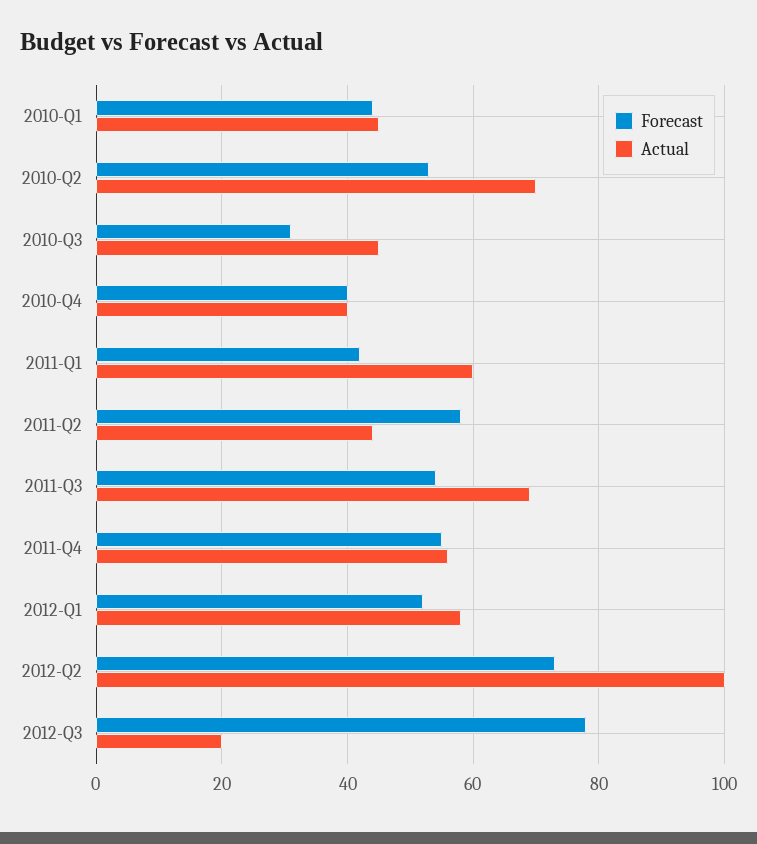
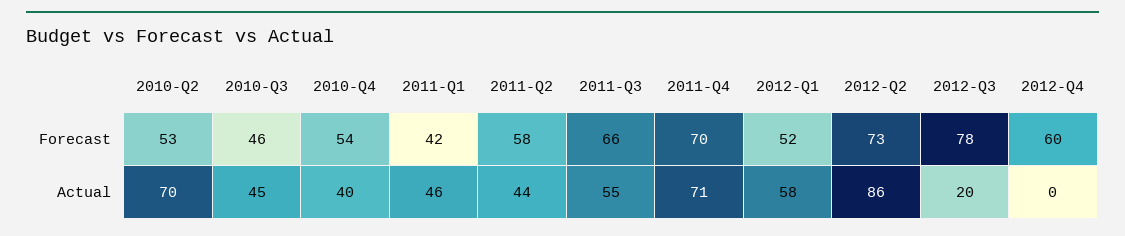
Forecast, 2010-Q1: 45 -> none
Actual, 2010-Q1: 45 -> none
Forecast, 2010-Q3: 30 -> 46
Forecast, 2010-Q4: 40 -> 54
Actual, 2011-Q1: 60 -> 46
Forecast, 2011-Q3: 55 -> 66
Actual, 2011-Q3: 70 -> 55
Forecast, 2011-Q4: 55 -> 70
Actual, 2011-Q4: 55 -> 71
Actual, 2012-Q2: 100 -> 86
Forecast, 2012-Q4: none -> 60
Actual, 2012-Q4: none -> 0

